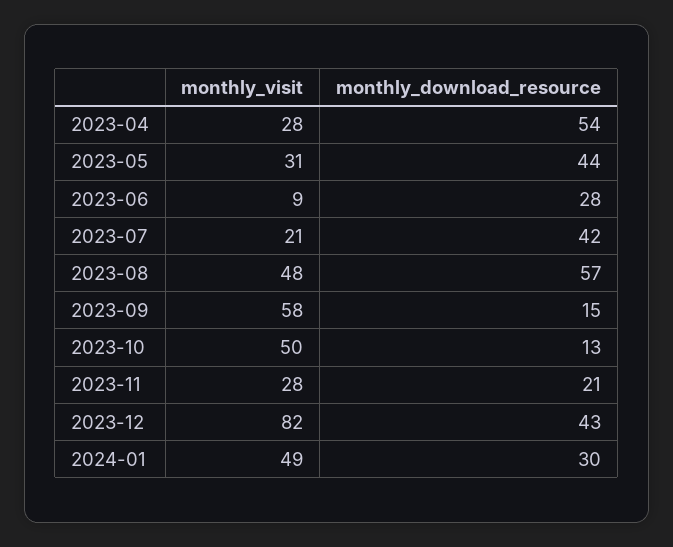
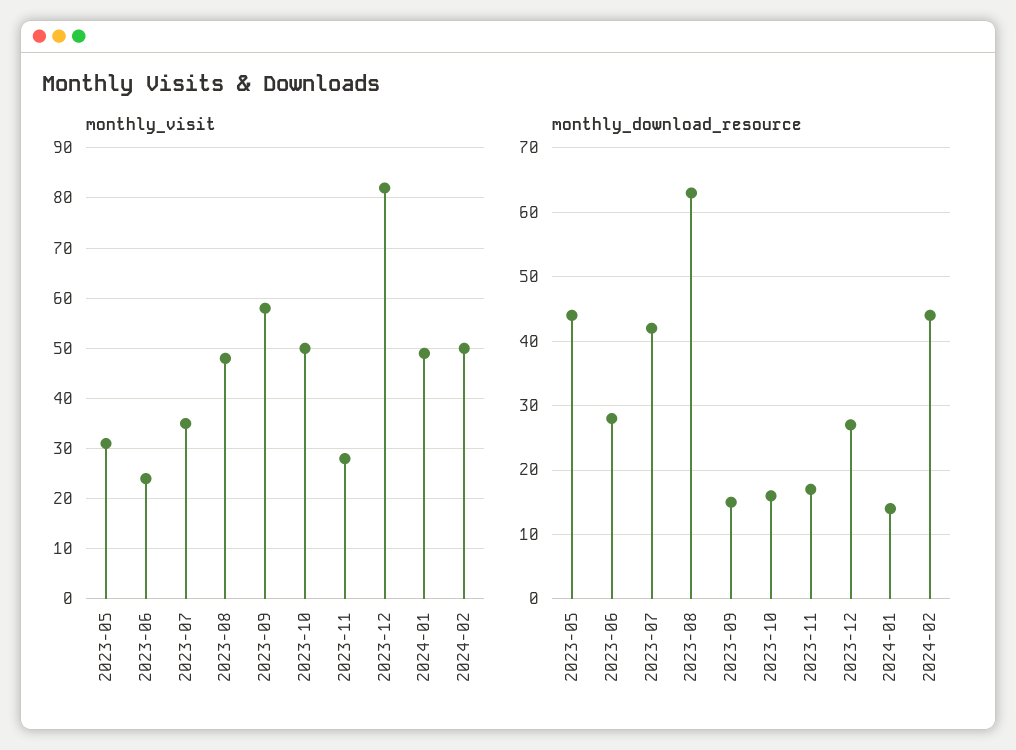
monthly_visit, 2023-04: 28 -> none
monthly_download_resource, 2023-04: 54 -> none
monthly_visit, 2023-06: 9 -> 25
monthly_visit, 2023-07: 21 -> 35
monthly_download_resource, 2023-08: 57 -> 63
monthly_download_resource, 2023-10: 13 -> 16
monthly_download_resource, 2023-11: 21 -> 17
monthly_download_resource, 2023-12: 43 -> 27
monthly_download_resource, 2024-01: 30 -> 14
monthly_visit, 2024-02: none -> 50
monthly_download_resource, 2024-02: none -> 44

